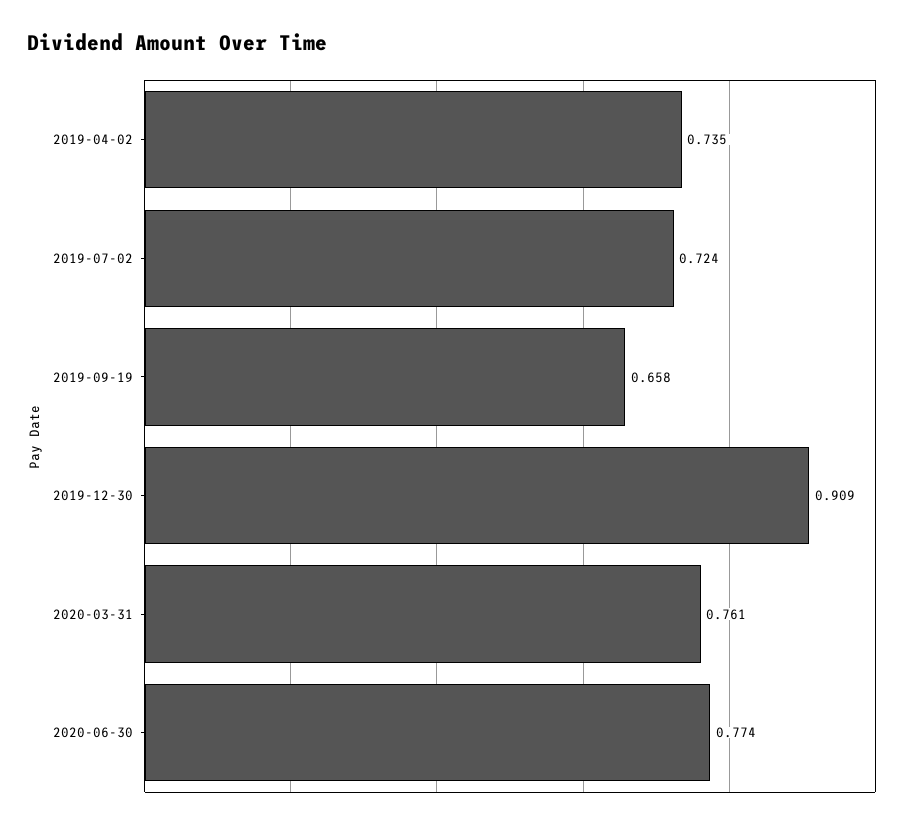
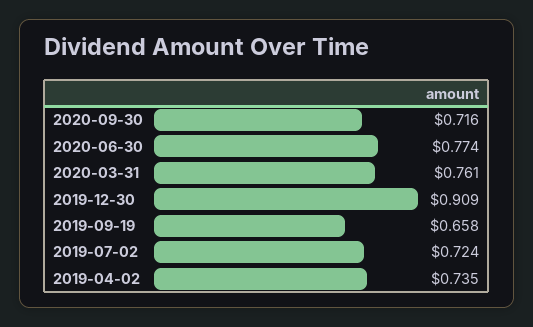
2020-09-30: none -> 0.716

